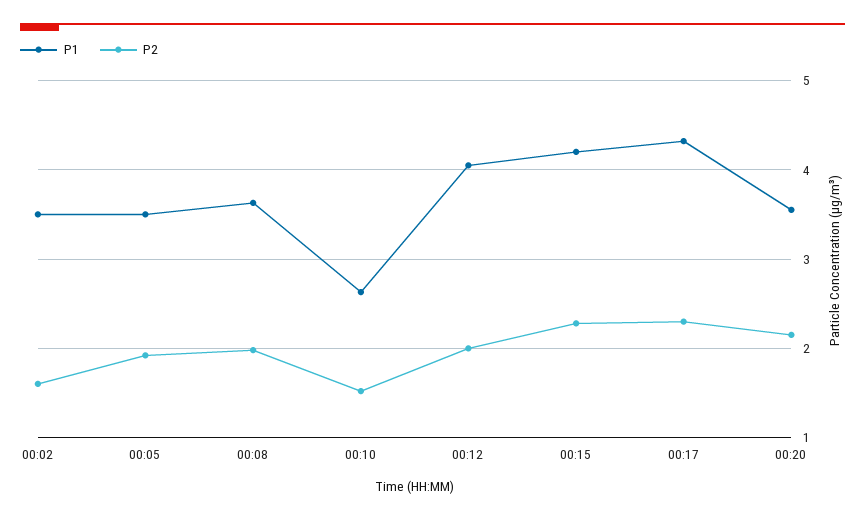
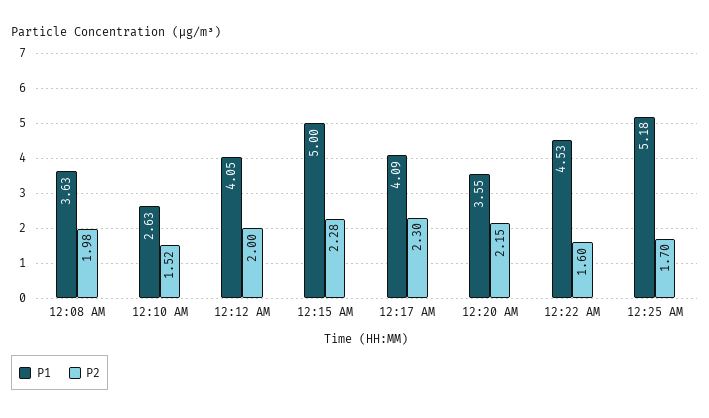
P1, 00:02: 3.5 -> none
P2, 00:02: 1.6 -> none
P1, 00:05: 3.5 -> none
P2, 00:05: 1.9 -> none
P1, 00:15: 4.2 -> 5
P1, 00:17: 4.3 -> 4.09
P1, 12:22 AM: none -> 4.53
P2, 12:22 AM: none -> 1.6
P1, 12:25 AM: none -> 5.18
P2, 12:25 AM: none -> 1.7

